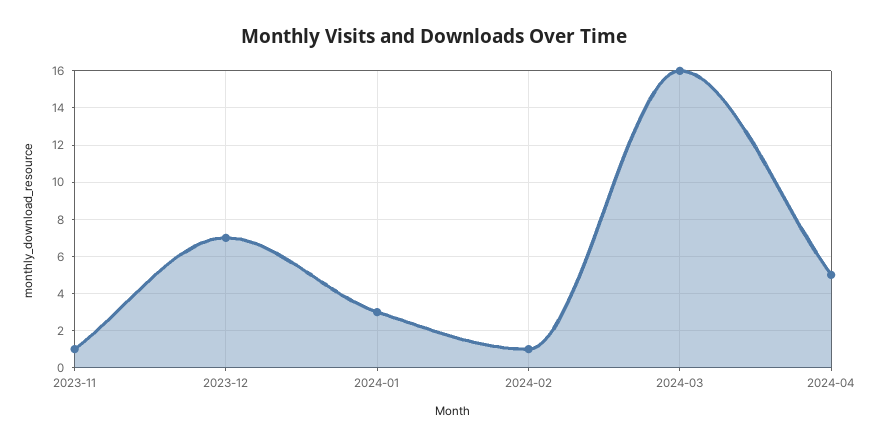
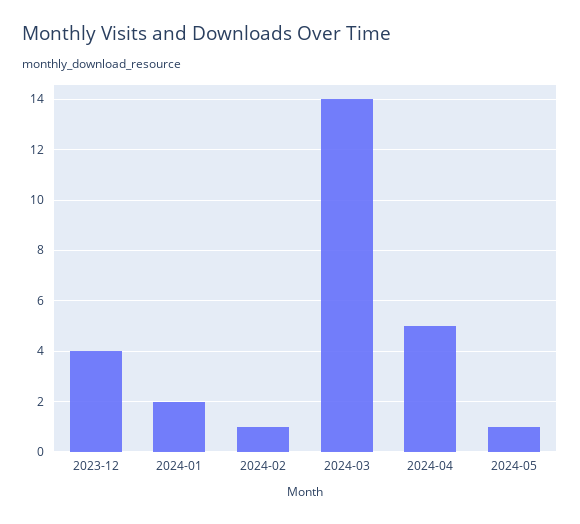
2023-11: 1 -> none
2023-12: 7 -> 4
2024-01: 3 -> 2
2024-03: 16 -> 14
2024-05: none -> 1

